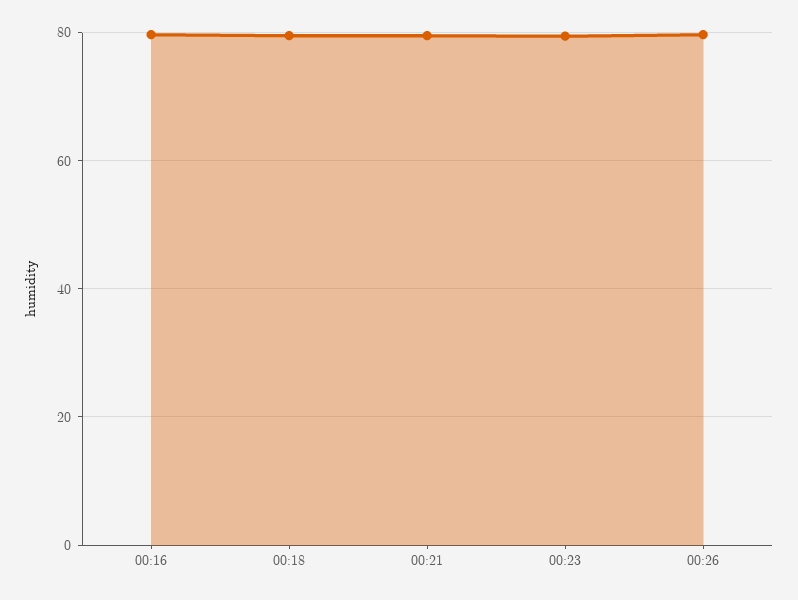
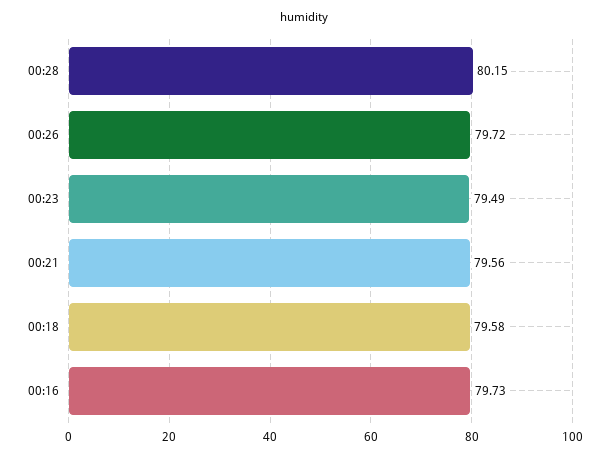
00:28: none -> 80.15

